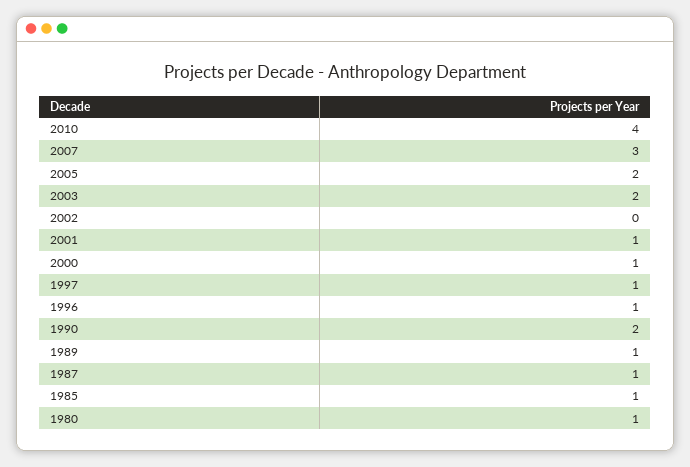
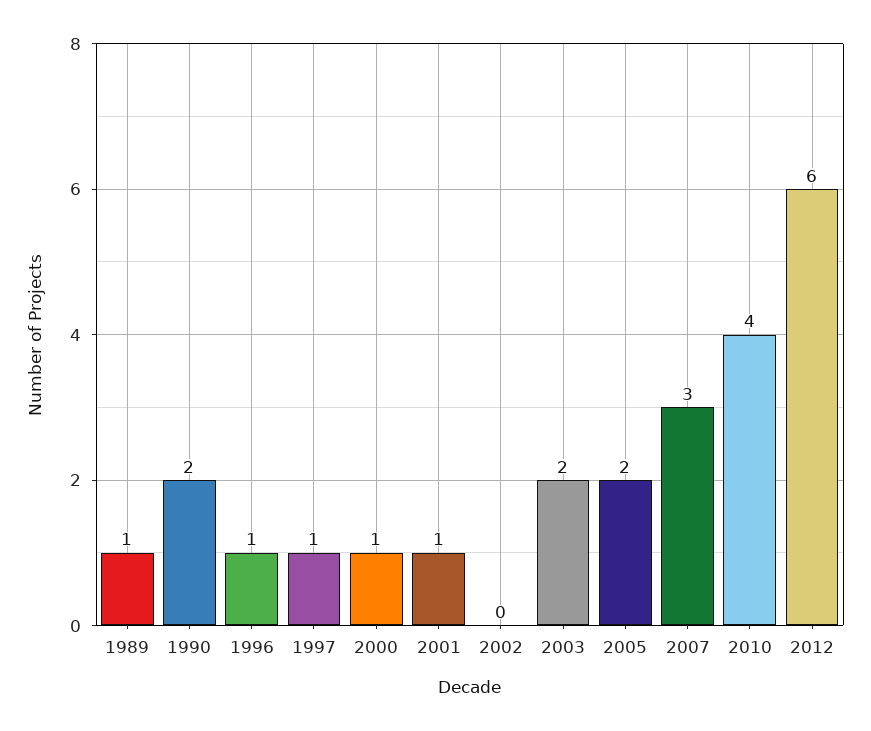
1987: 1 -> none
1985: 1 -> none
1980: 1 -> none
2012: none -> 6

